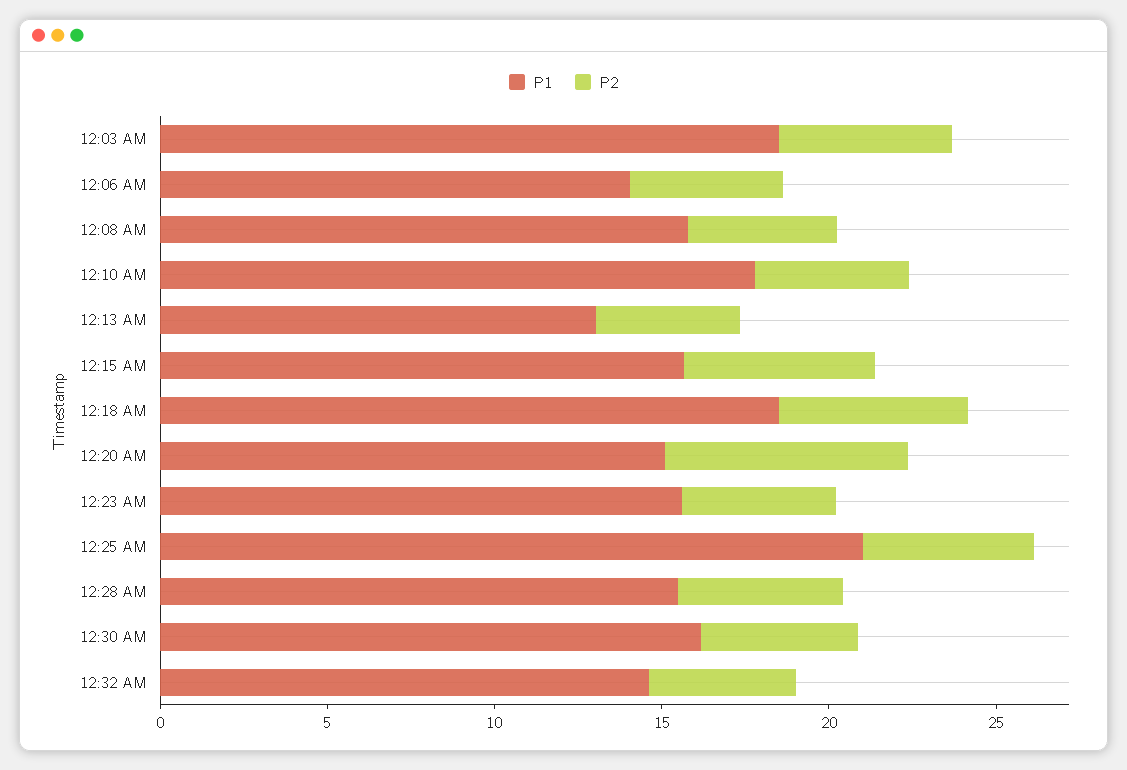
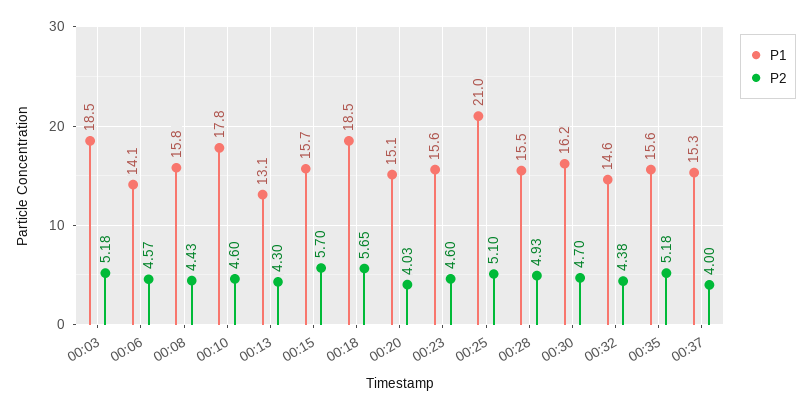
P2, 12:20 AM: 7 -> 4.03
P1, 00:35: none -> 15.6
P2, 00:35: none -> 5.18
P1, 00:37: none -> 15.3
P2, 00:37: none -> 4

